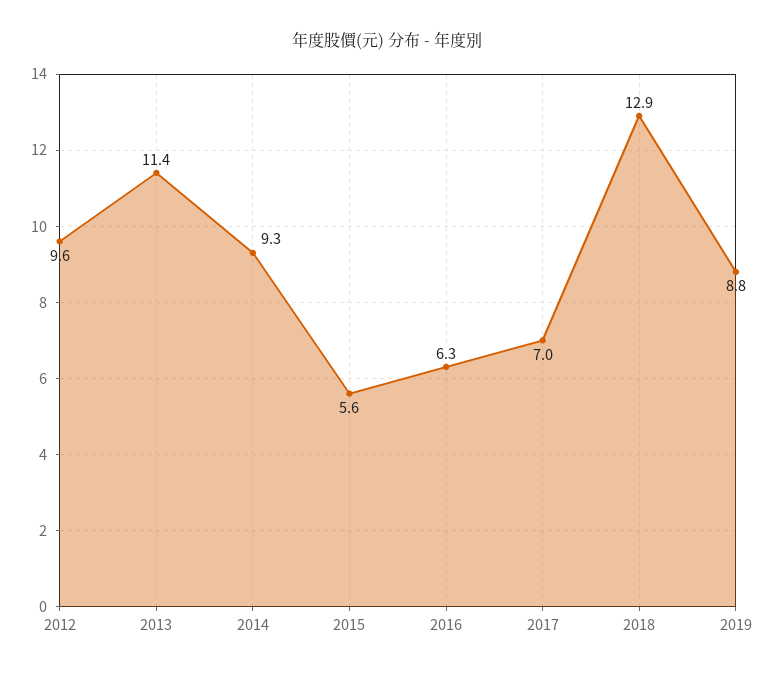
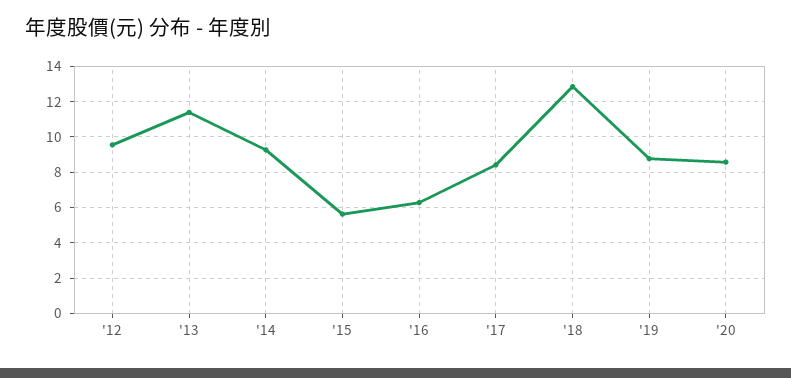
2017: 7 -> 8.5
'20: none -> 8.5

